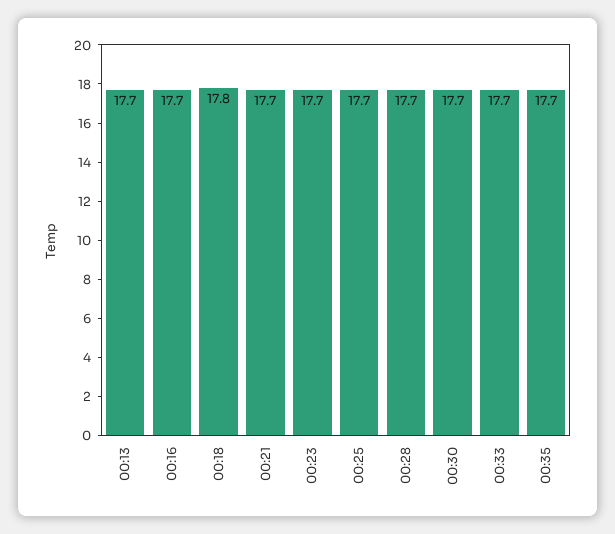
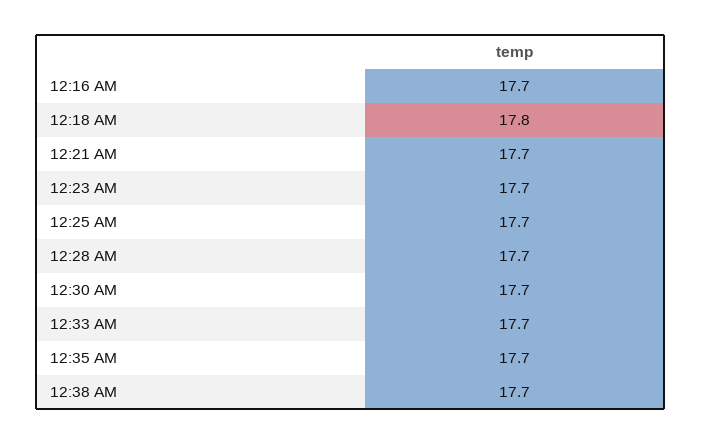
00:13: 17.7 -> none
12:38 AM: none -> 17.7

